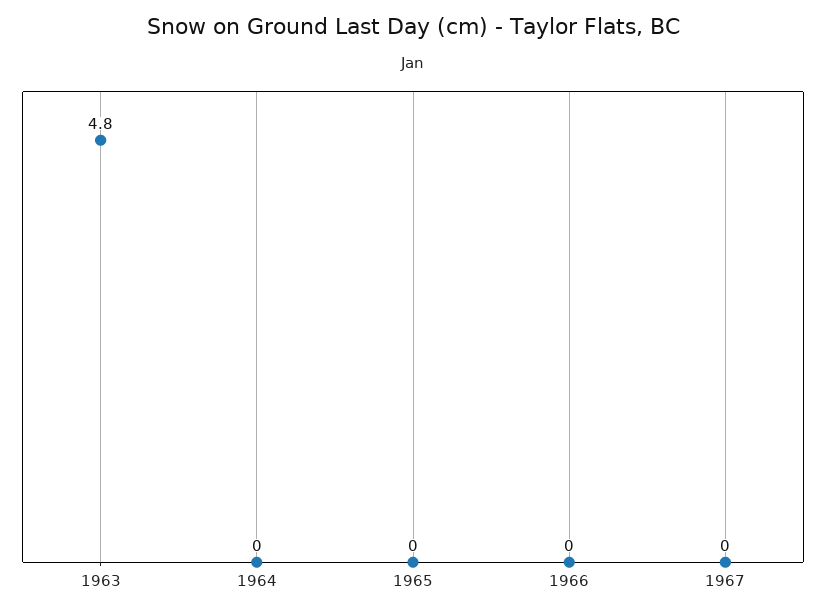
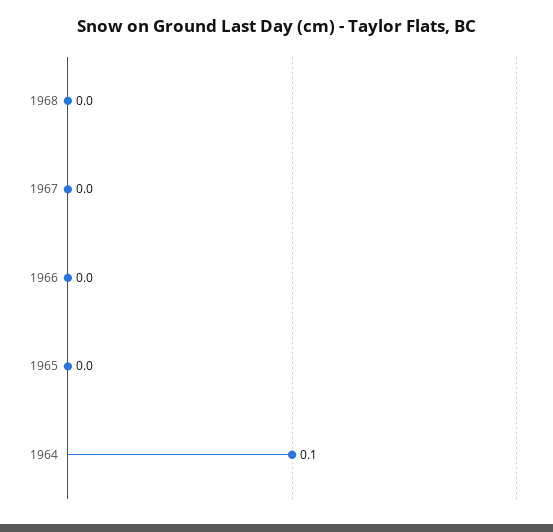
1963: 4.8 -> none
1964: 0 -> 0.1
1968: none -> 0

